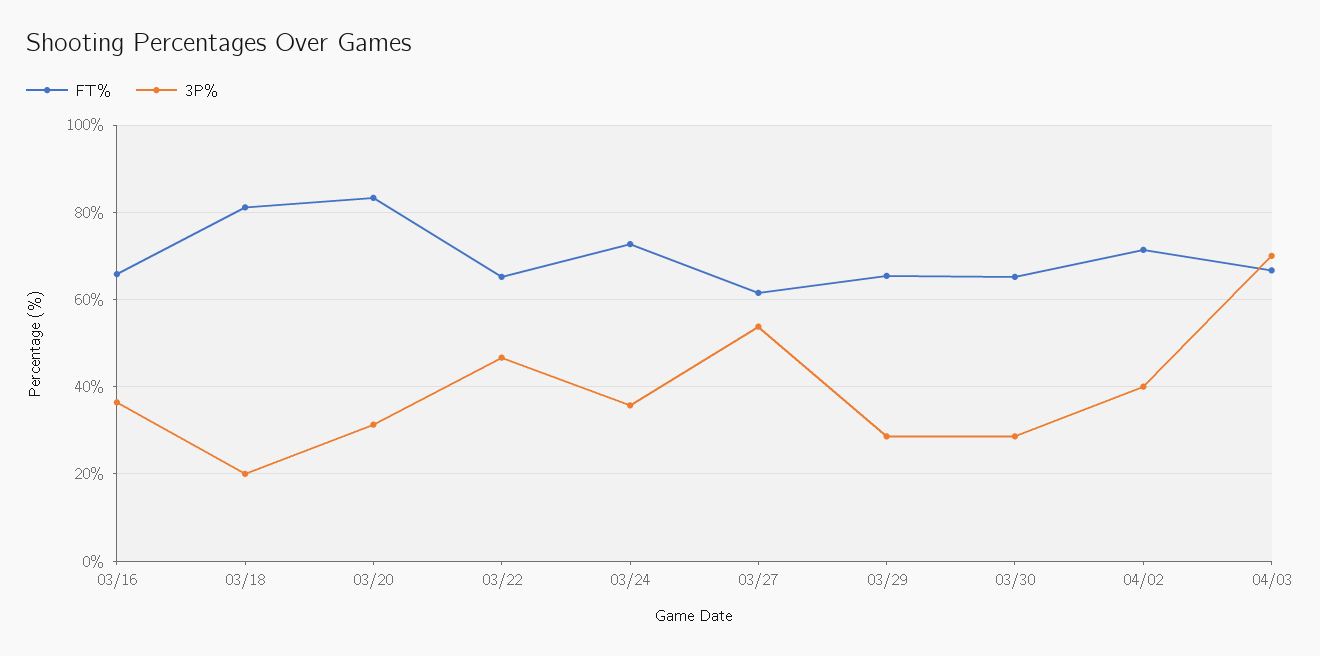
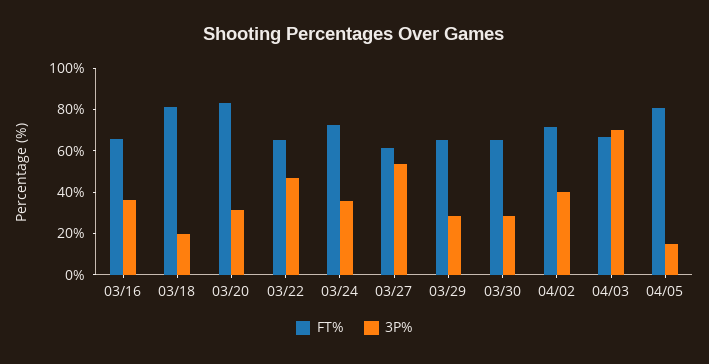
FT%, 04/05: none -> 80
3P%, 04/05: none -> 15

